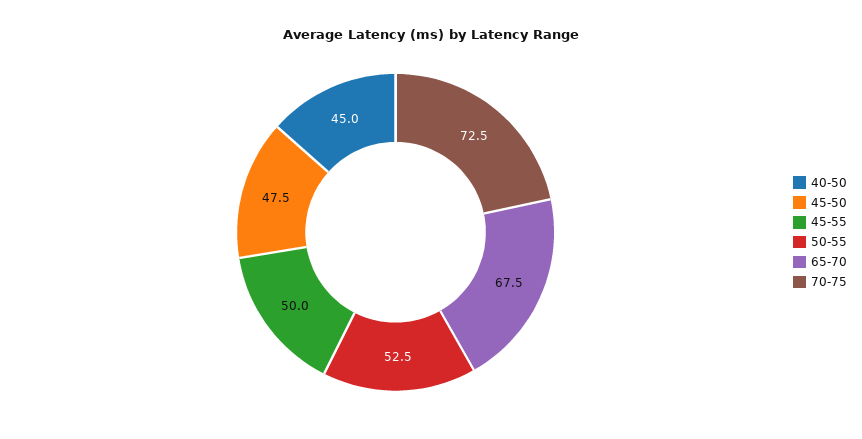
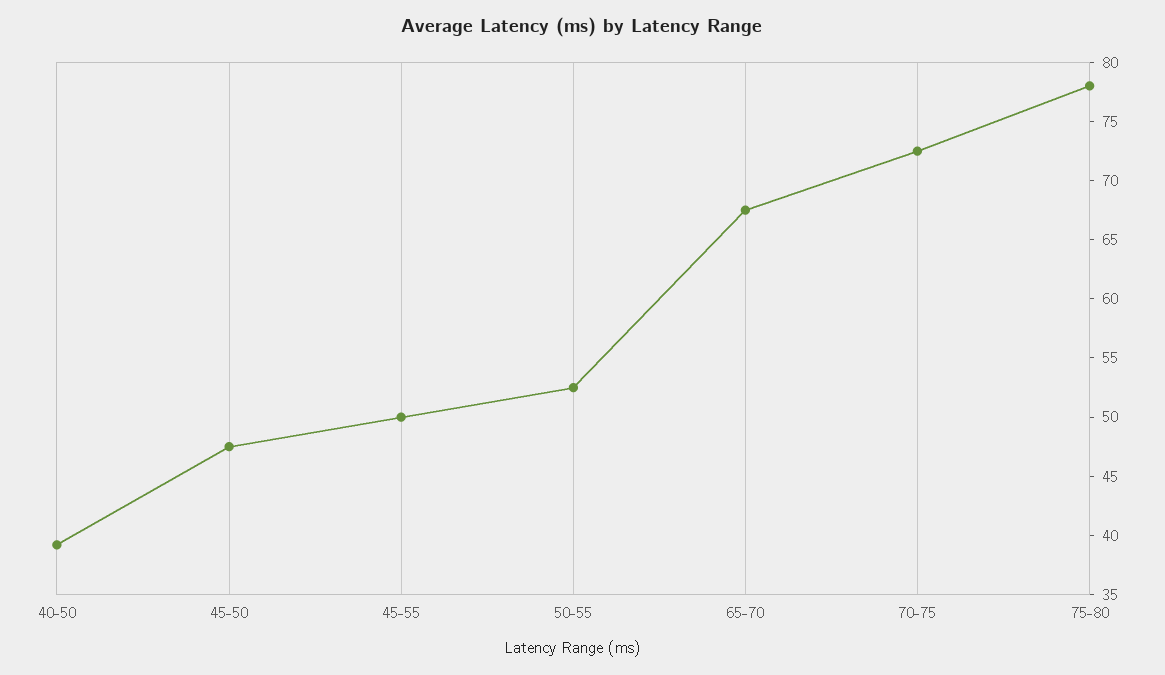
40-50: 45 -> 39
75-80: none -> 78

